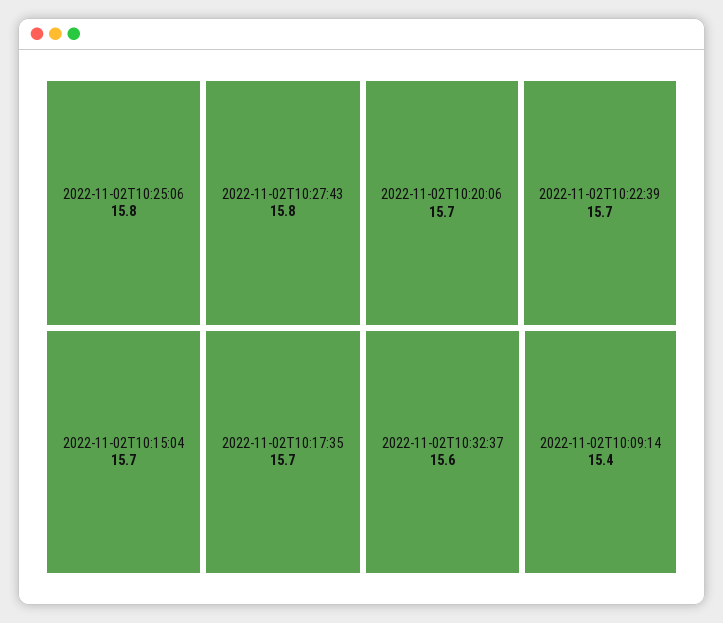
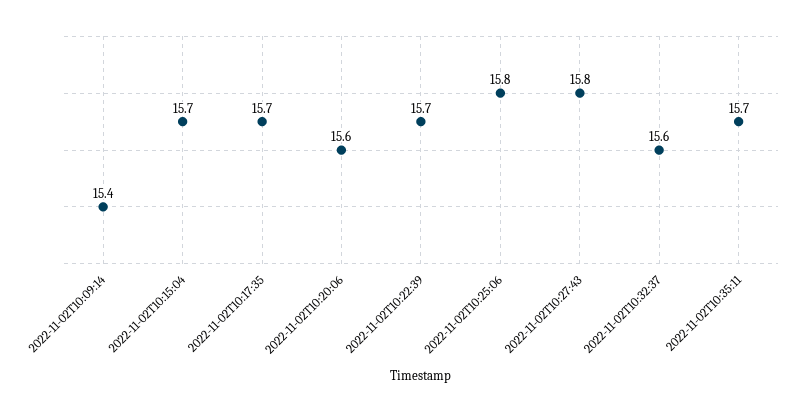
2022-11-02T10:20:06: 15.7 -> 15.6
2022-11-02T10:35:11: none -> 15.7

